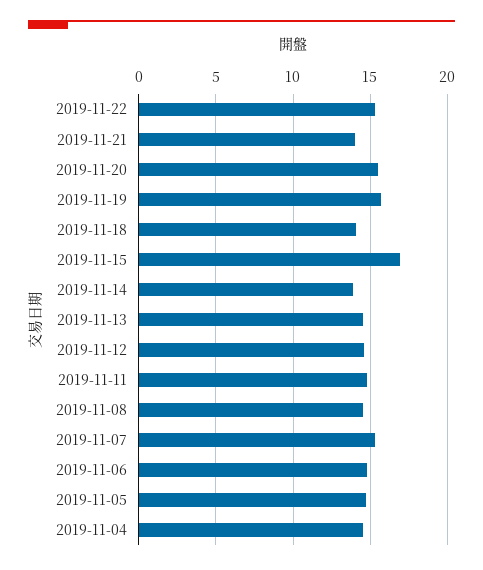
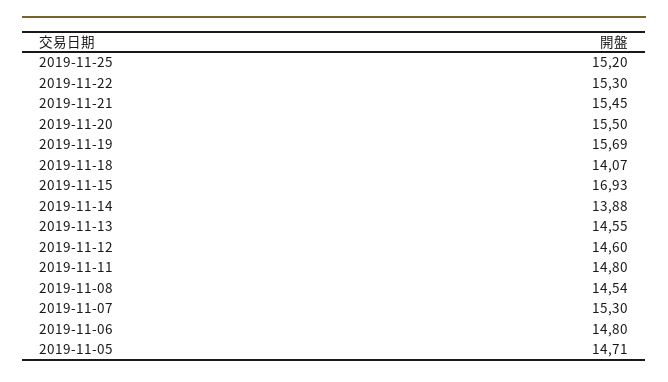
2019-11-21: 14 -> 15.45
2019-11-04: 14.5 -> none
2019-11-25: none -> 15.2

